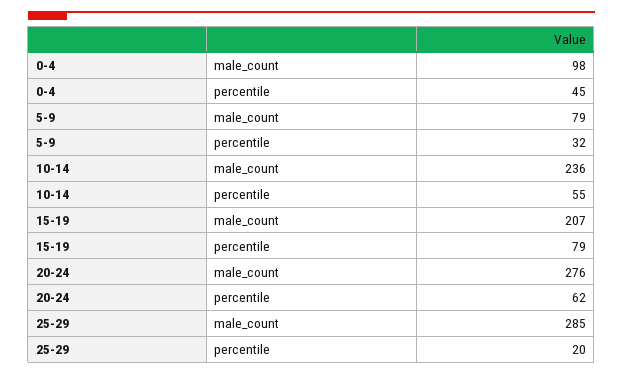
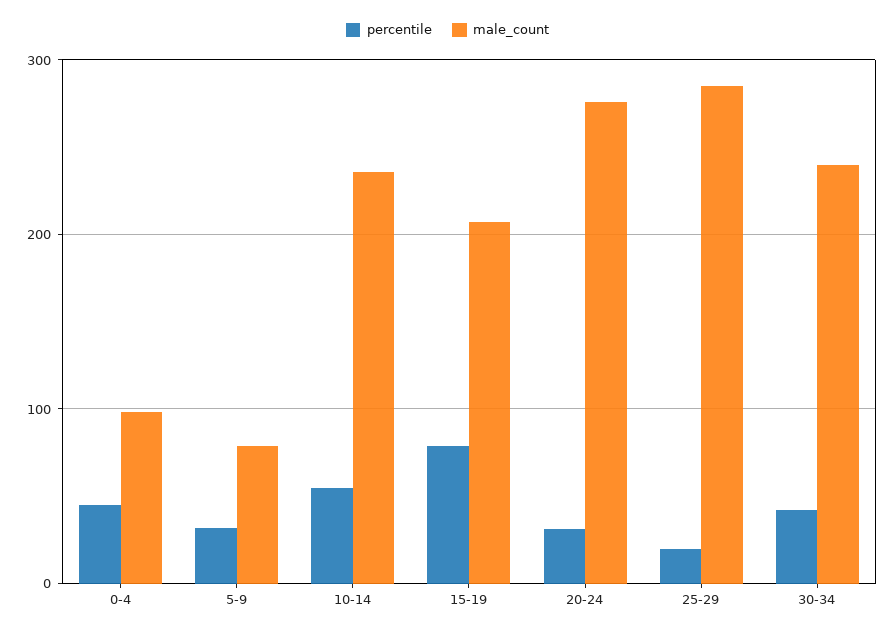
percentile, 20-24: 62 -> 30
percentile, 30-34: none -> 40
male_count, 30-34: none -> 240

